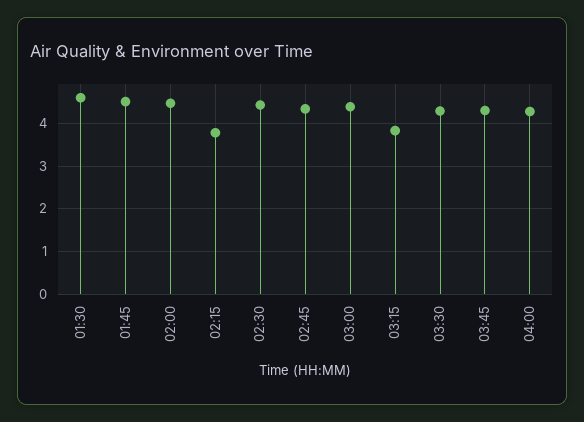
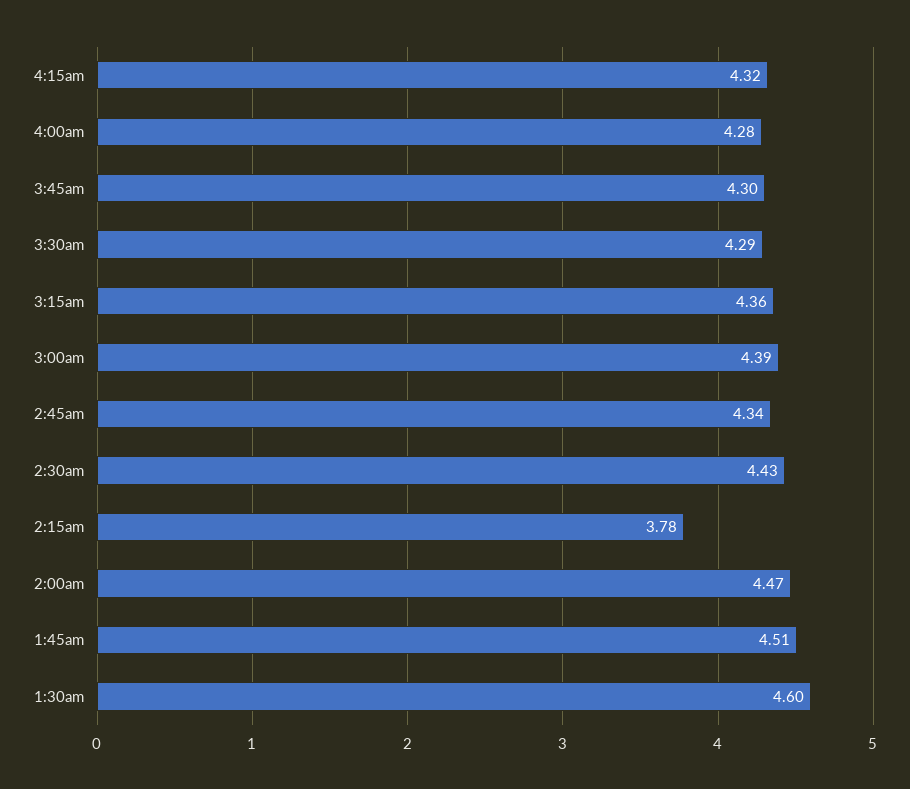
03:15: 3.8 -> 4.36
4:15am: none -> 4.32

